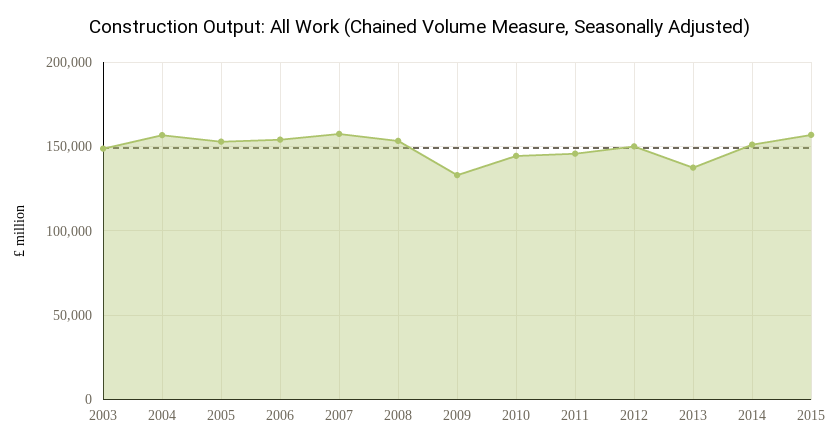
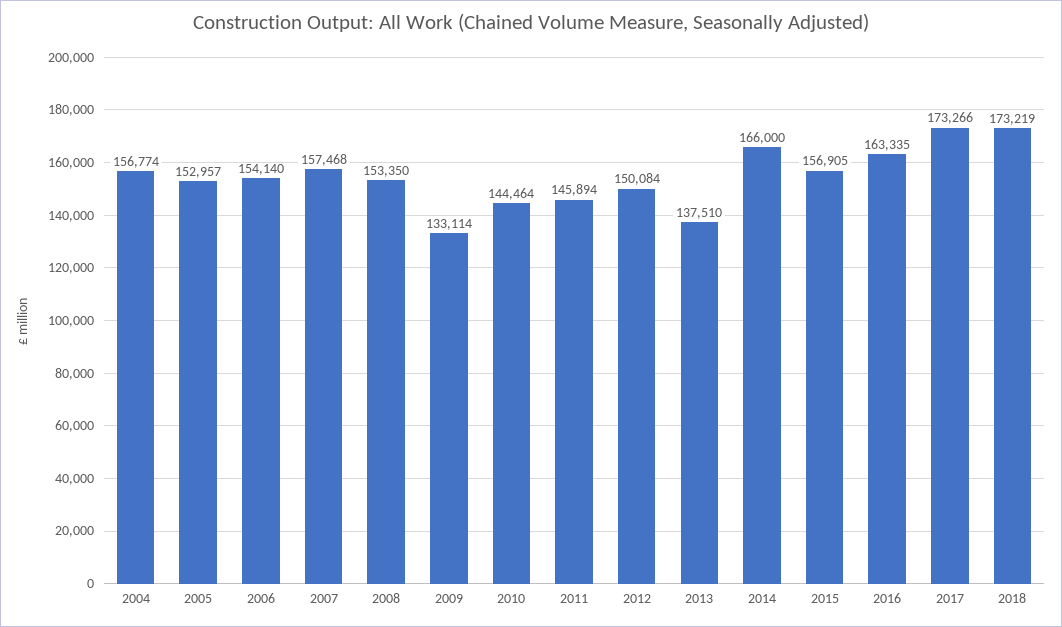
2003: 150000 -> none
2014: 150000 -> 166000
2016: none -> 163335
2017: none -> 173266
2018: none -> 173219

